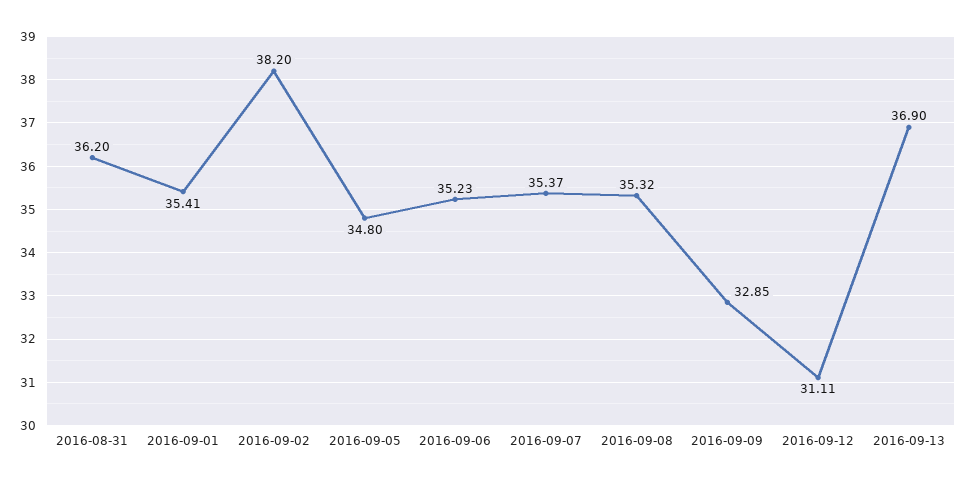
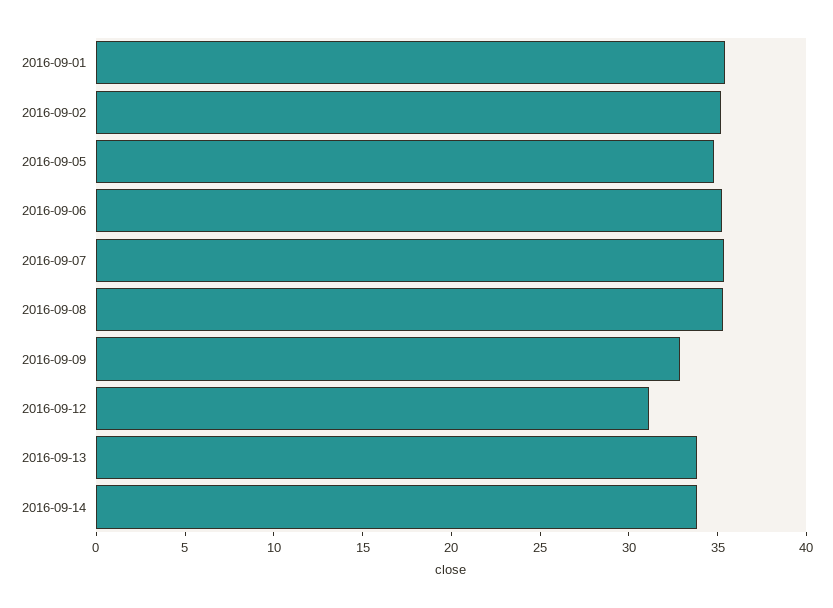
2016-08-31: 36.2 -> none
2016-09-02: 38.2 -> 35
2016-09-13: 36.9 -> 34
2016-09-14: none -> 34

